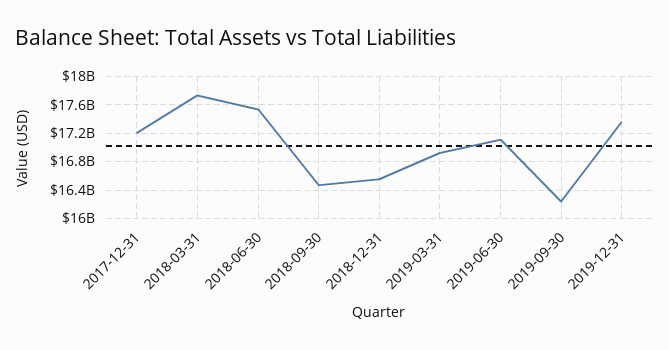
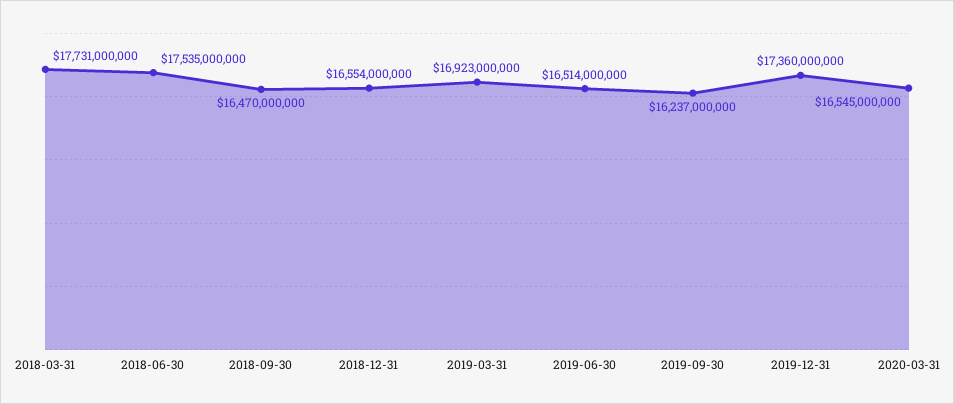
2017-12-31: 17200000000 -> none
2019-06-30: 17100000000 -> 16514000000
2020-03-31: none -> 16545000000

